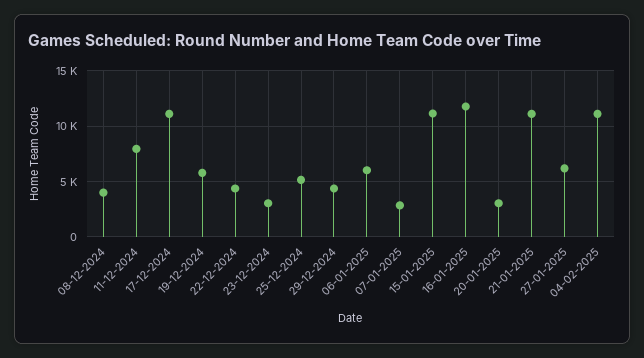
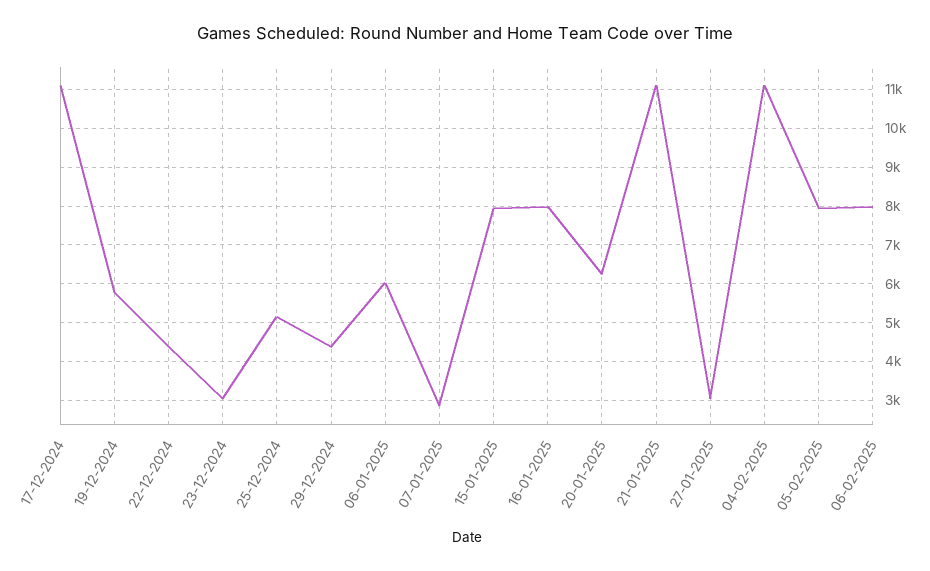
08-12-2024: 4000 -> none
11-12-2024: 8000 -> none
15-01-2025: 11000 -> 8000
16-01-2025: 12000 -> 8000
20-01-2025: 3000 -> 6200
27-01-2025: 6000 -> 3000
05-02-2025: none -> 8000
06-02-2025: none -> 8000

